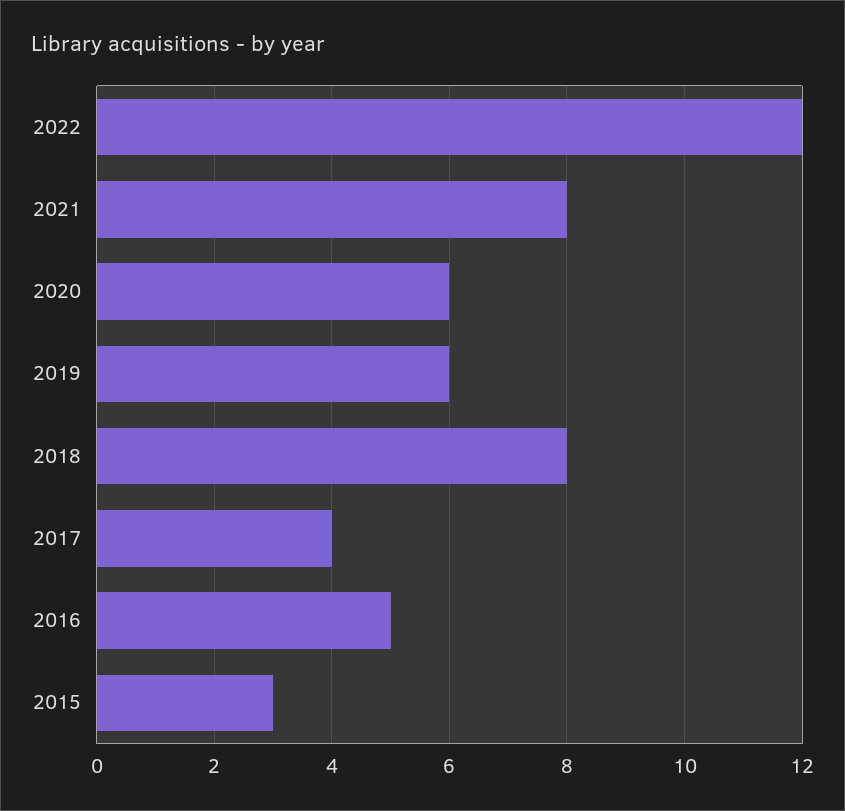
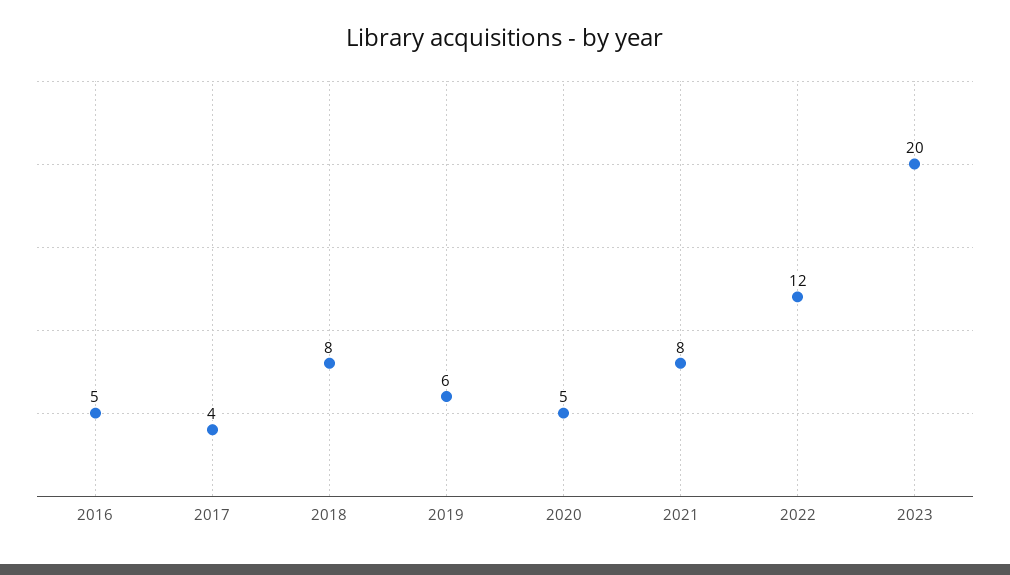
2020: 6 -> 5
2015: 3 -> none
2023: none -> 20

